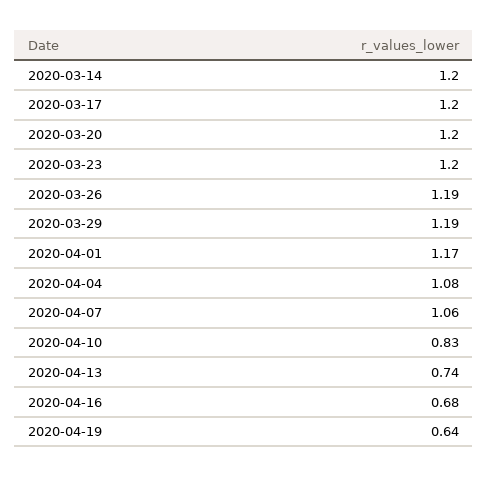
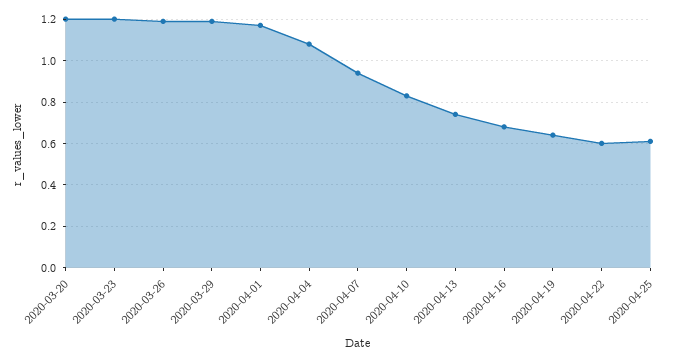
2020-03-14: 1.2 -> none
2020-03-17: 1.2 -> none
2020-04-07: 1.06 -> 0.95
2020-04-22: none -> 0.6
2020-04-25: none -> 0.6

